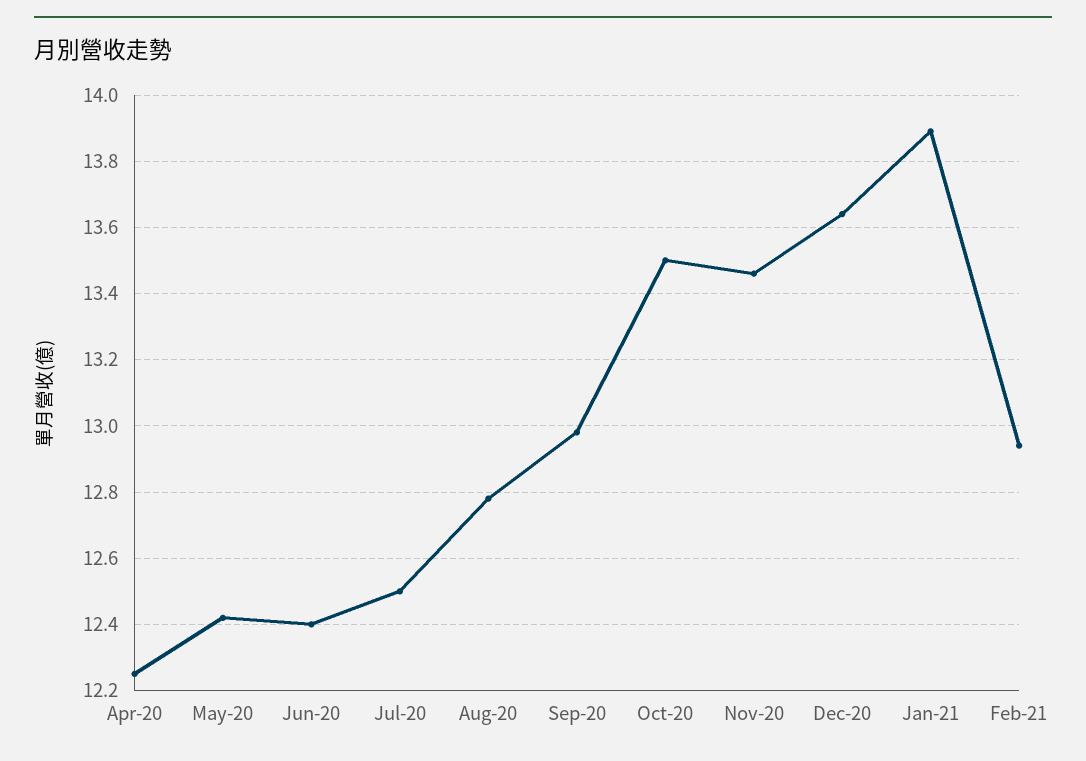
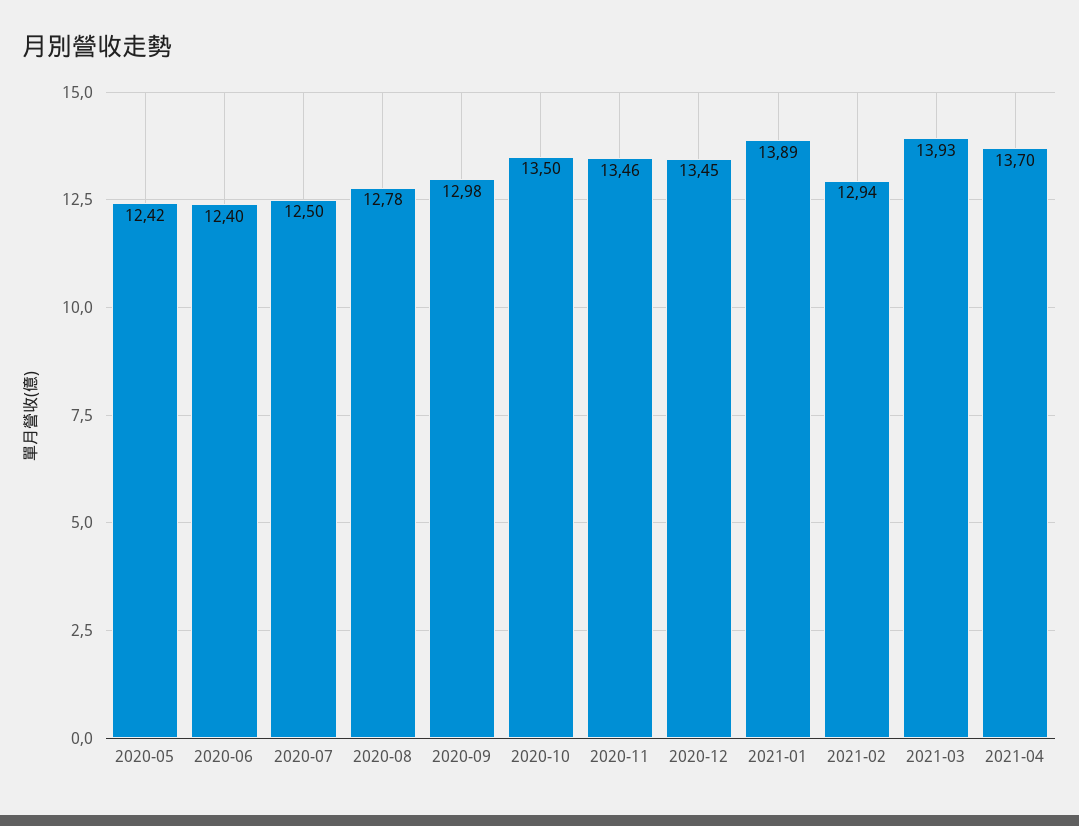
Apr-20: 12.25 -> none
Dec-20: 13.65 -> 13.45
2021-03: none -> 13.93
2021-04: none -> 13.7

